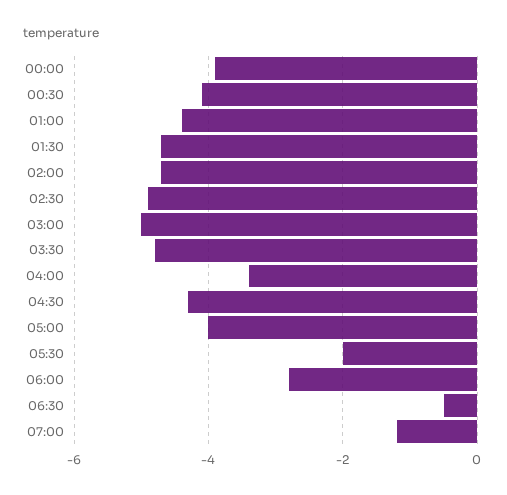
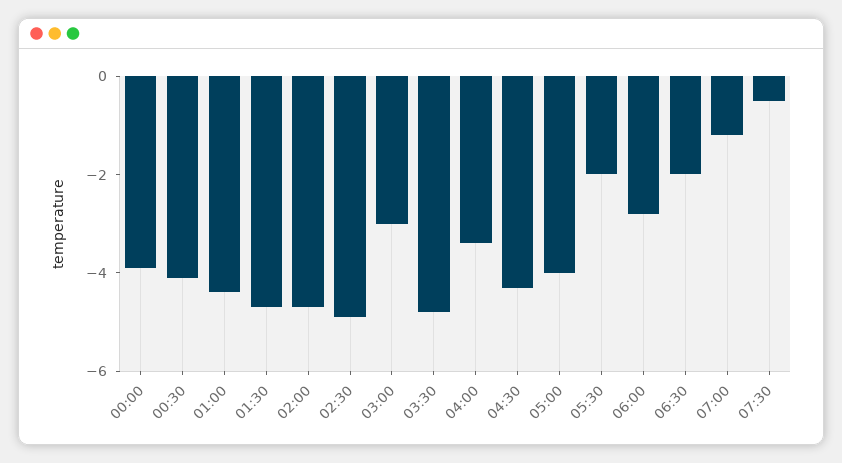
03:00: -5 -> -3
06:30: -0.5 -> -2
07:30: none -> -0.5

